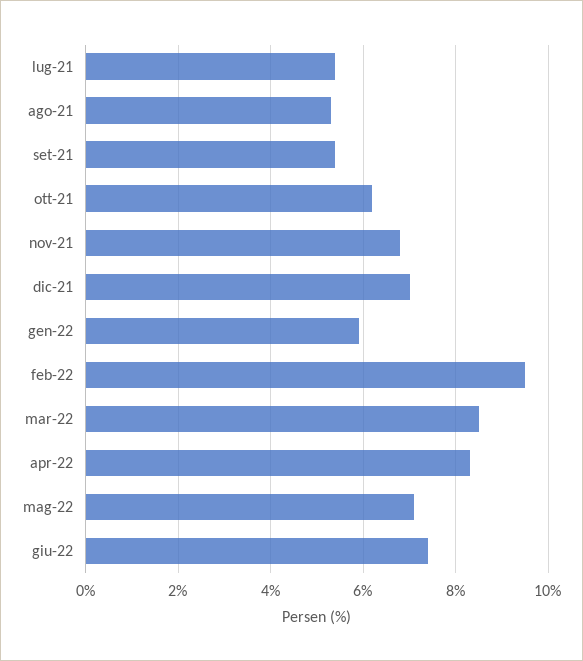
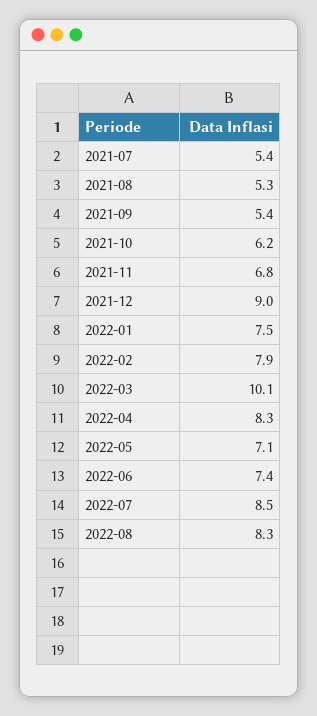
dic-21: 7 -> 9
gen-22: 6 -> 7.5
feb-22: 9.5 -> 7.9
mar-22: 8.5 -> 10.1
2022-07: none -> 8.5
2022-08: none -> 8.3

